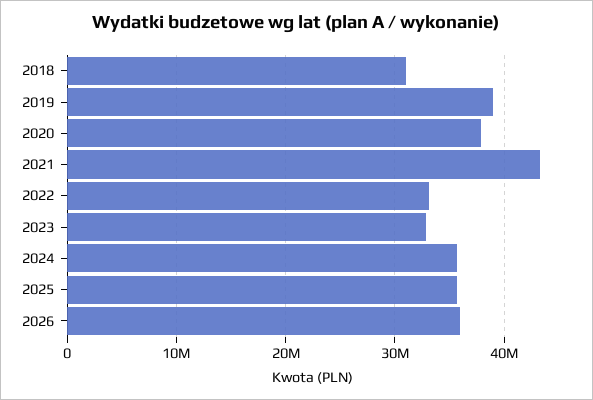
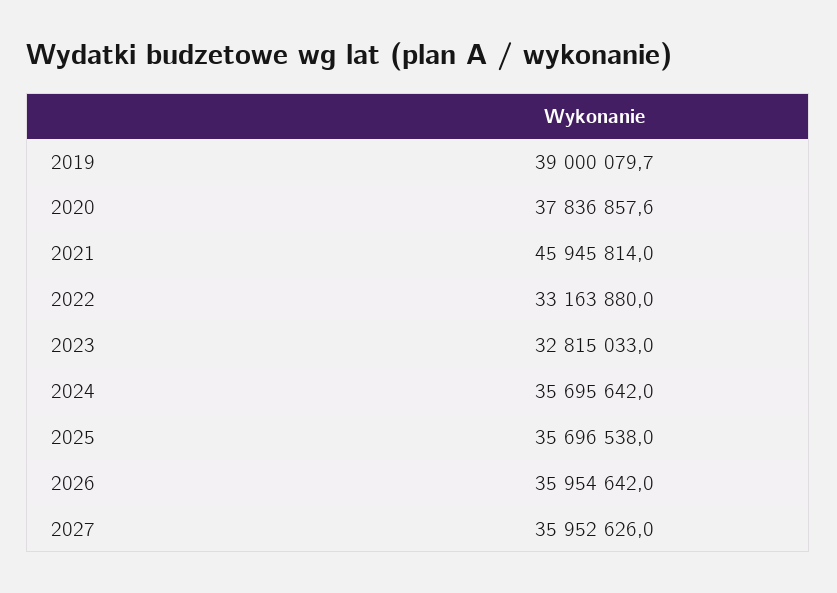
2018: 31000000 -> none
2021: 43000000 -> 45945814
2027: none -> 35952626

